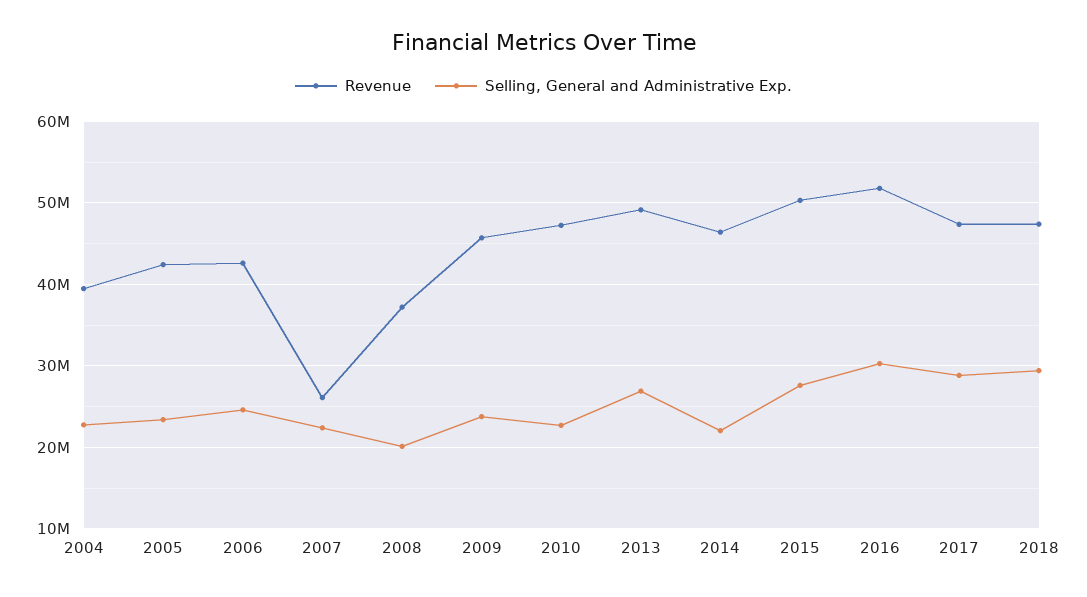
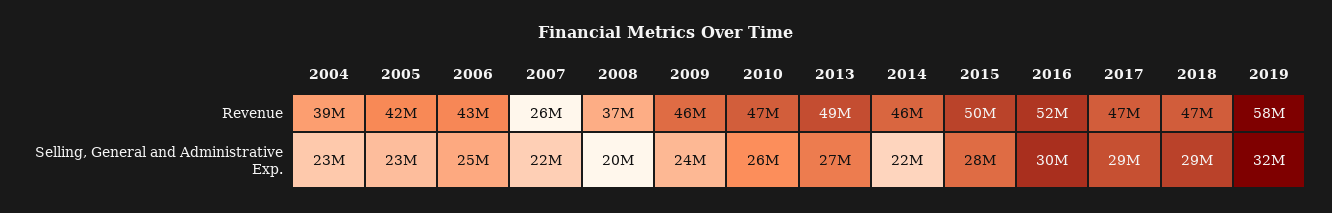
Selling, General and Administrative Exp., 2010: 23000000 -> 26000000
Revenue, 2019: none -> 58000000
Selling, General and Administrative Exp., 2019: none -> 32000000

